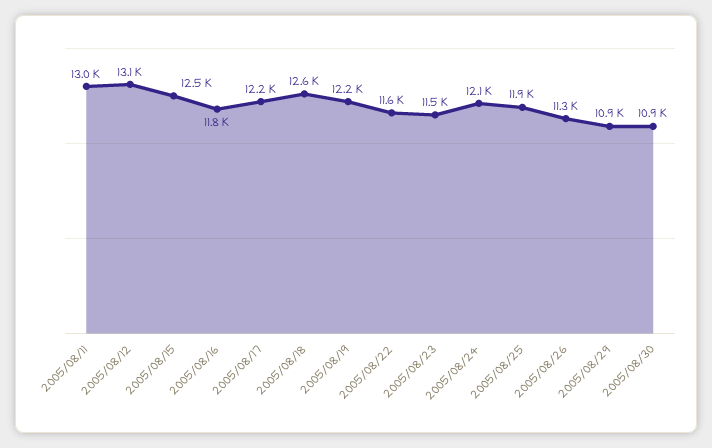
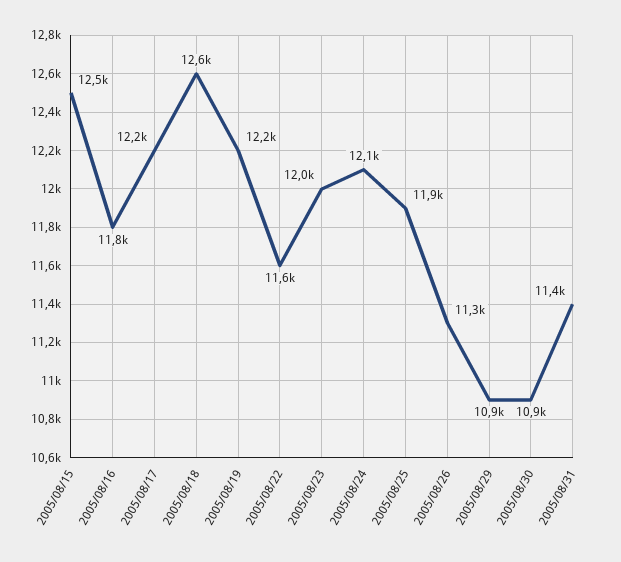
2005/08/11: 13000 -> none
2005/08/12: 13100 -> none
2005/08/23: 11500 -> 12000
2005/08/31: none -> 11400

